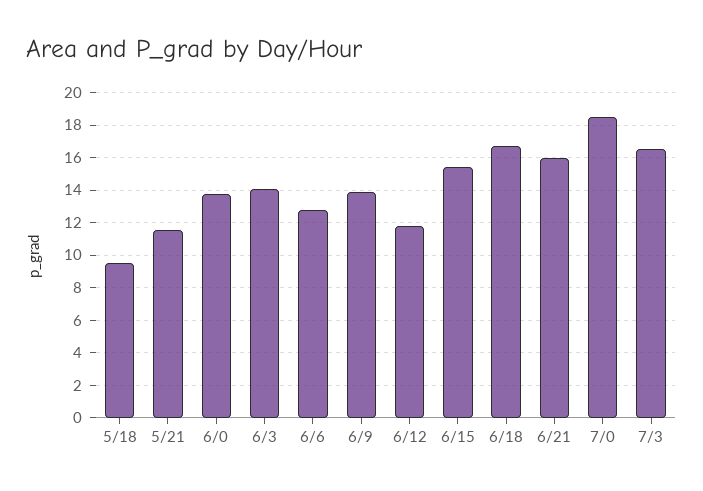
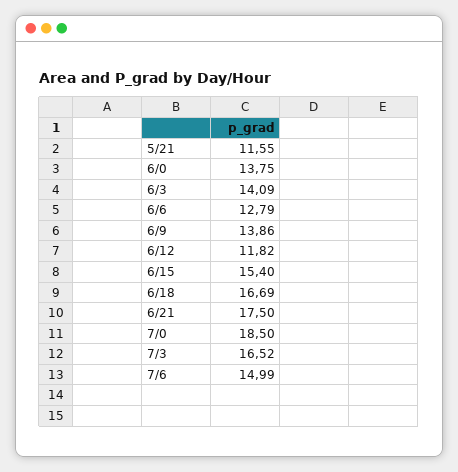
5/18: 9.5 -> none
6/21: 16 -> 17.5
7/6: none -> 14.99

